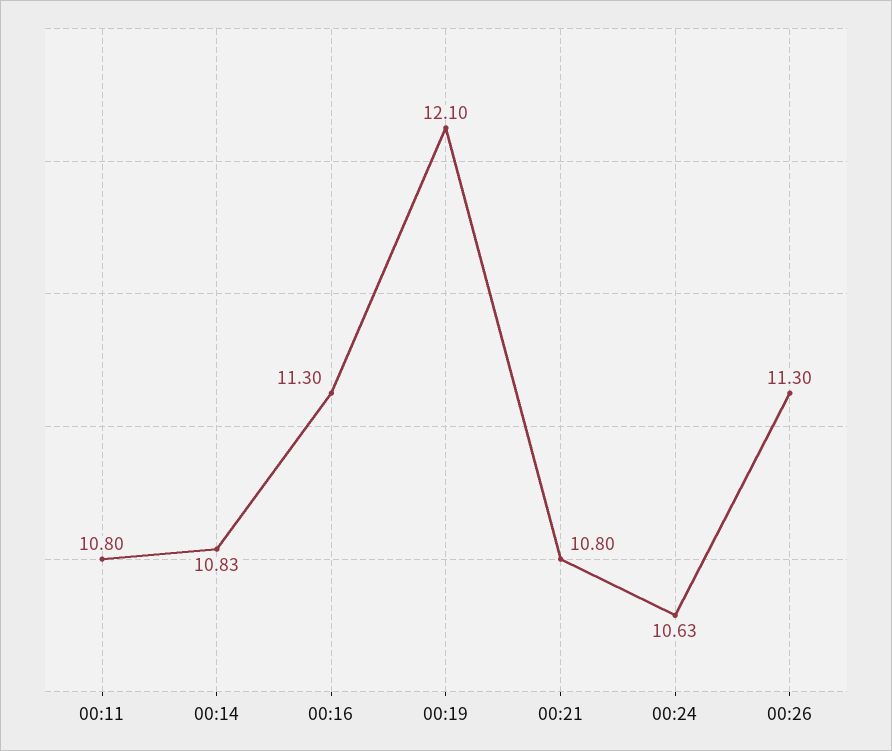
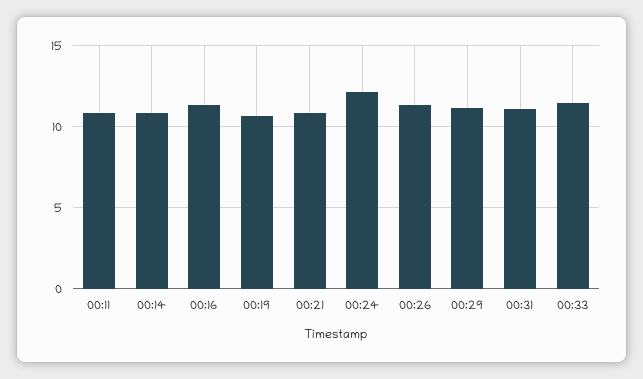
00:19: 12.1 -> 10.5
00:24: 10.63 -> 12
00:29: none -> 11
00:31: none -> 11
00:33: none -> 11.5

